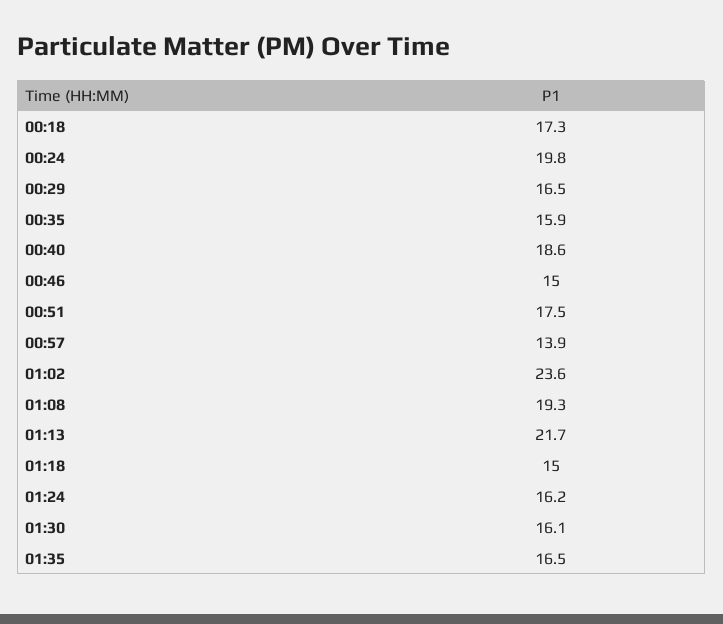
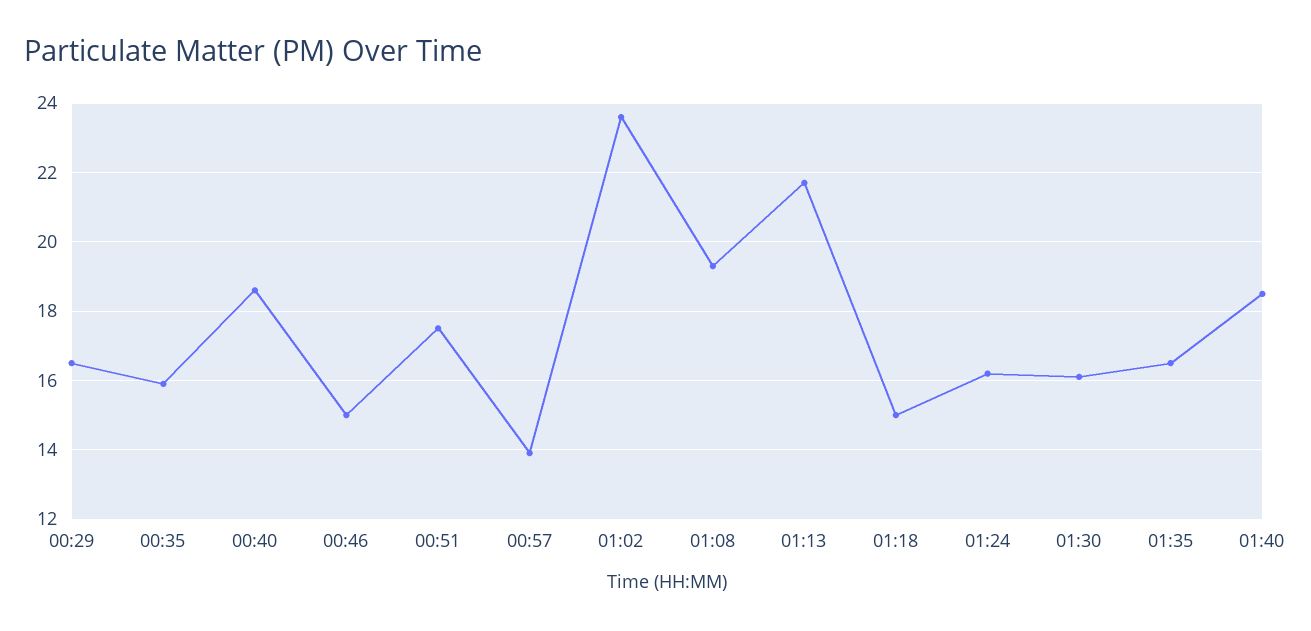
00:18: 17.3 -> none
00:24: 19.8 -> none
01:40: none -> 18.5

